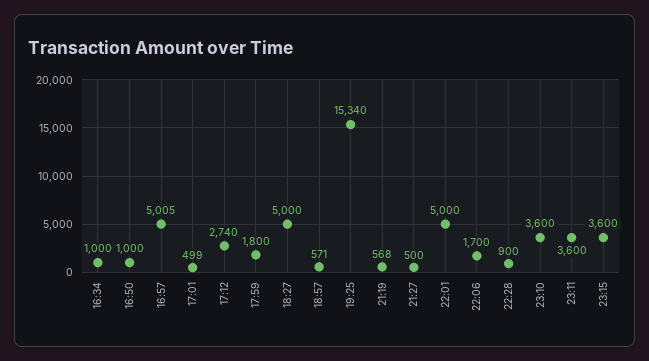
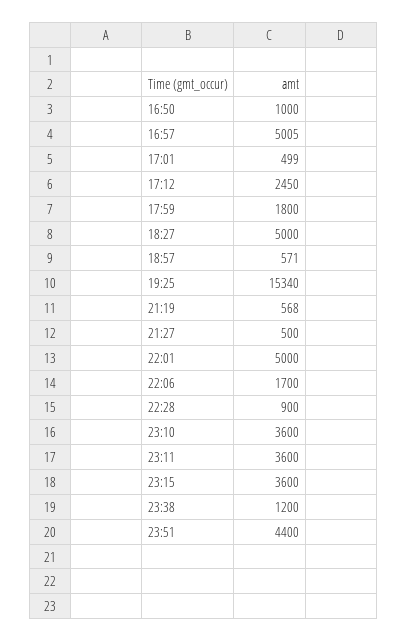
16:34: 1000 -> none
17:12: 2740 -> 2450
23:38: none -> 1200
23:51: none -> 4400

